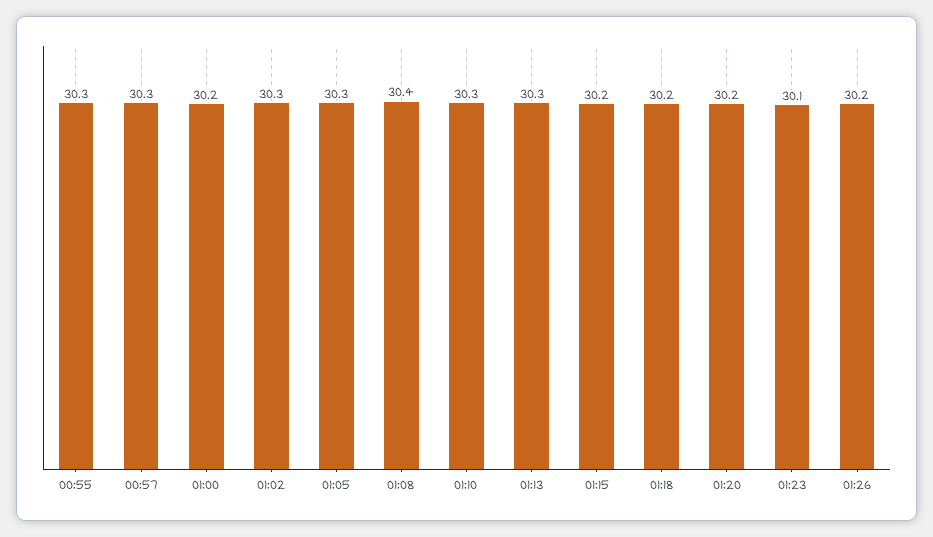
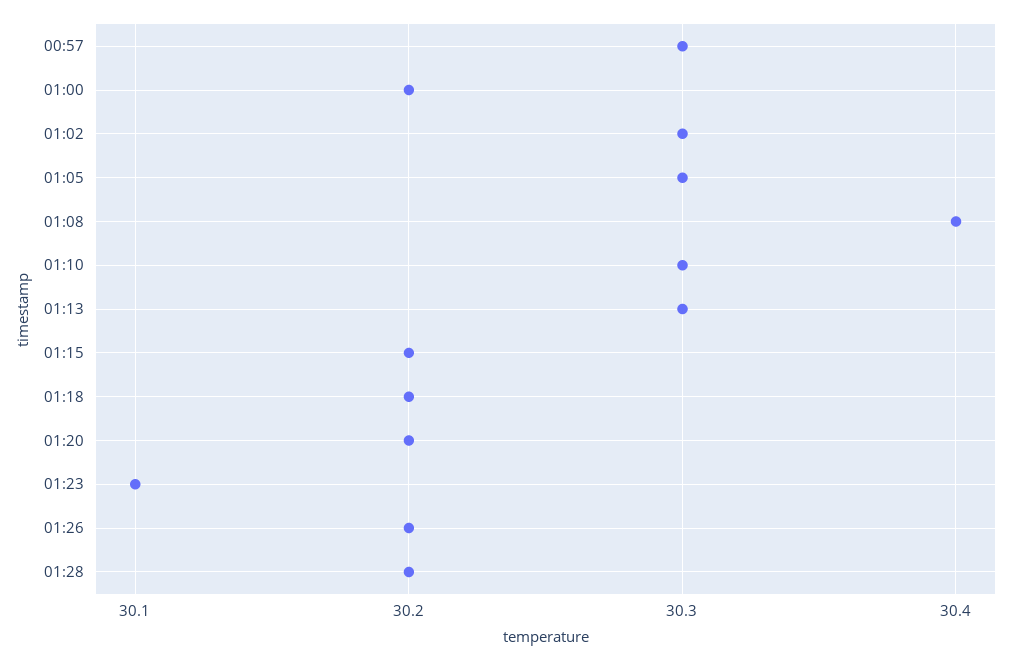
00:55: 30.3 -> none
01:28: none -> 30.2

